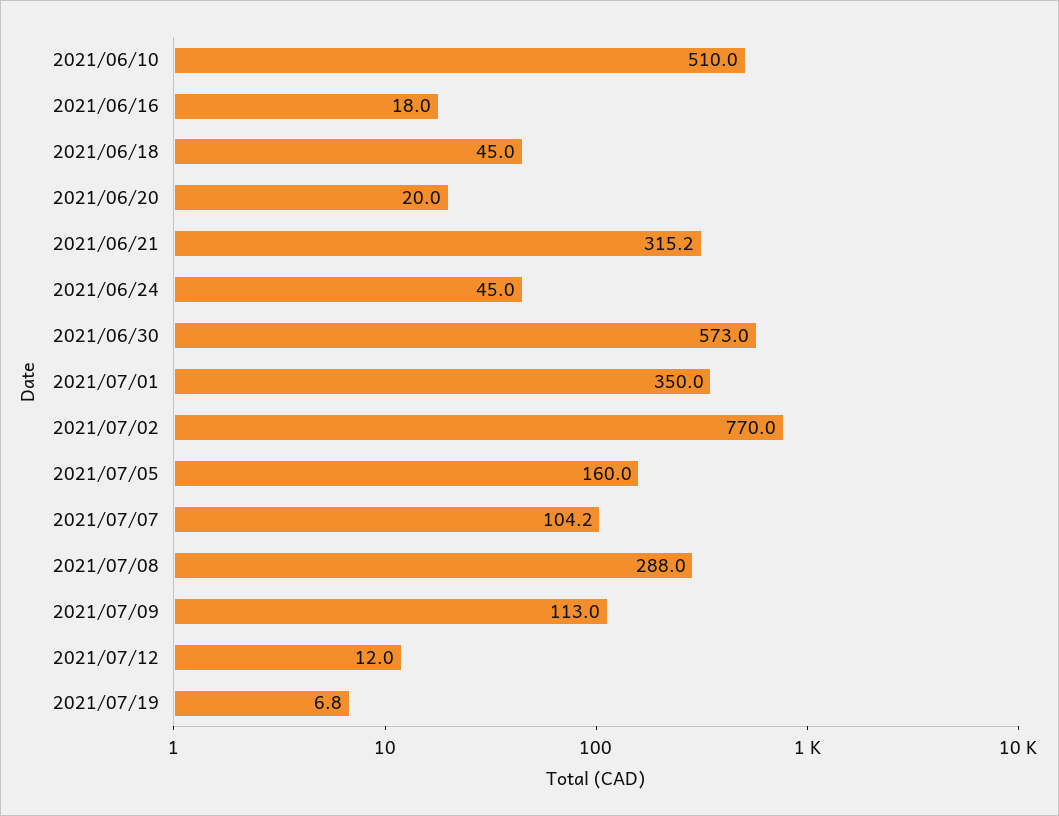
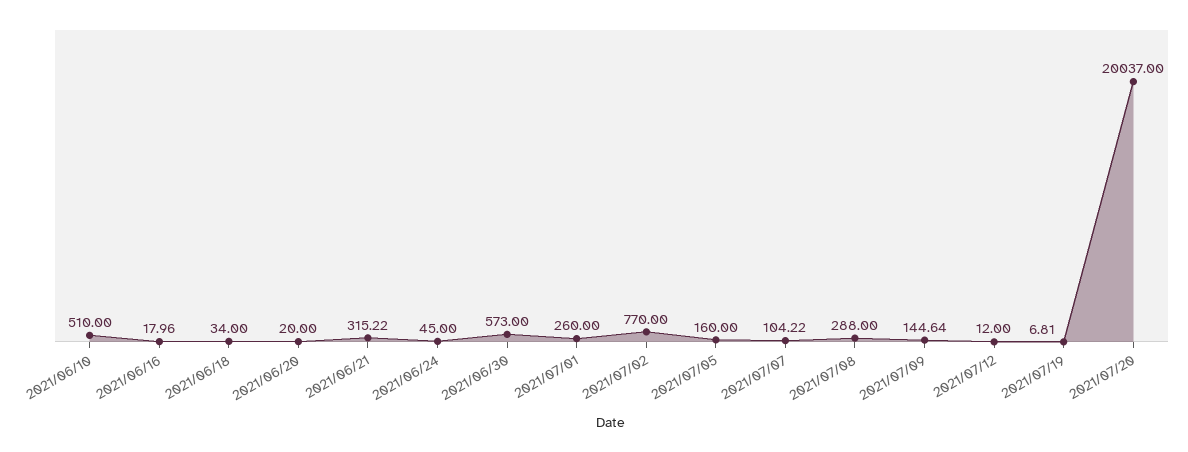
2021/06/18: 45 -> 34
2021/07/01: 350 -> 260
2021/07/09: 113 -> 144.64
2021/07/20: none -> 20037

